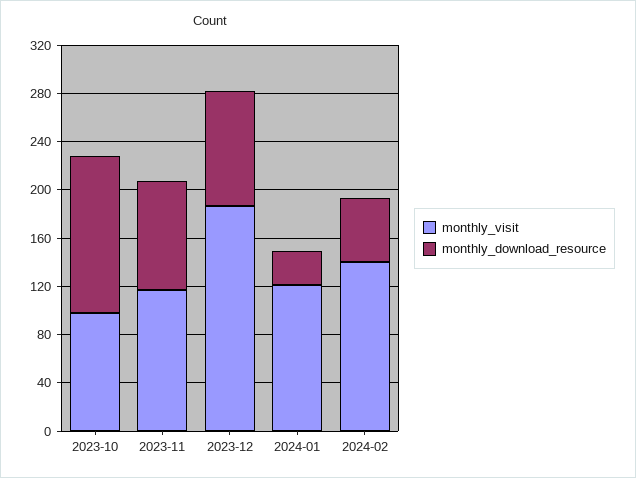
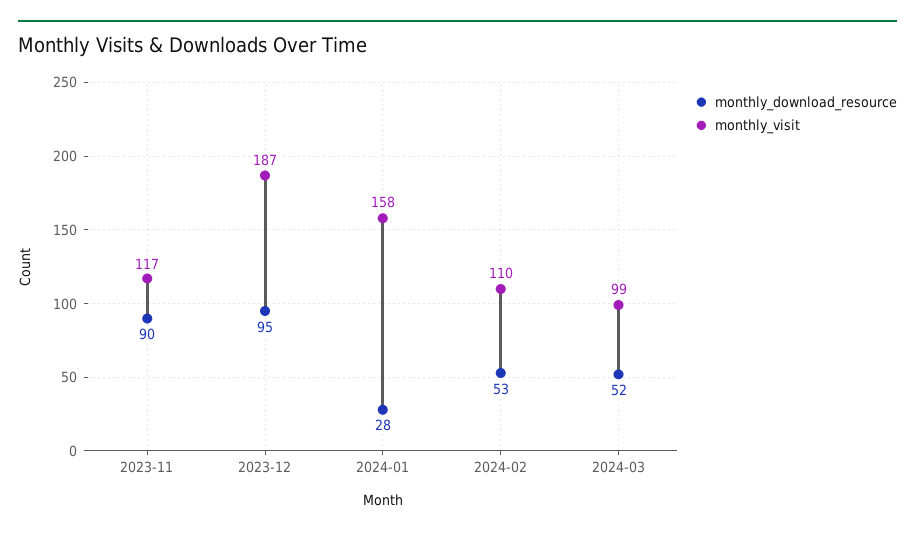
monthly_visit, 2023-10: 100 -> none
monthly_download_resource, 2023-10: 130 -> none
monthly_visit, 2024-01: 120 -> 158
monthly_visit, 2024-02: 140 -> 110
monthly_download_resource, 2024-03: none -> 52
monthly_visit, 2024-03: none -> 99

